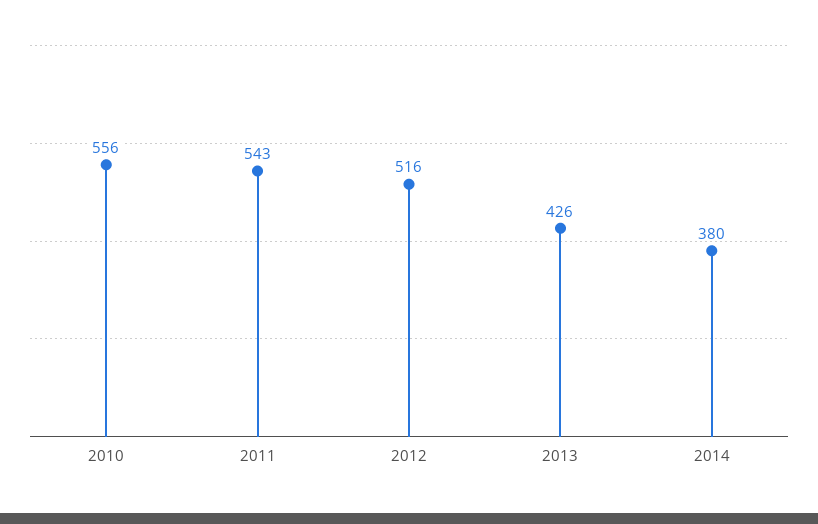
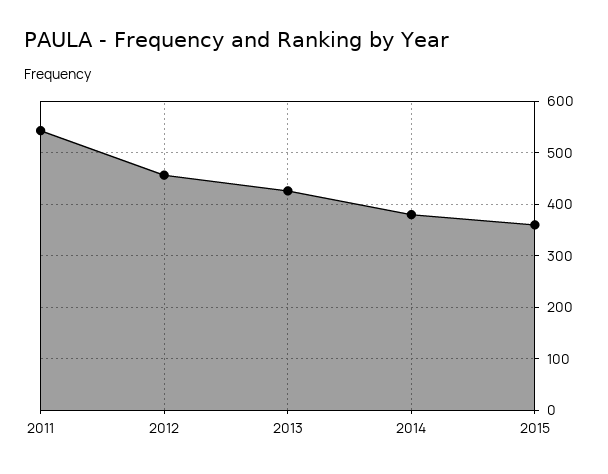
2010: 556 -> none
2012: 516 -> 460
2015: none -> 360

